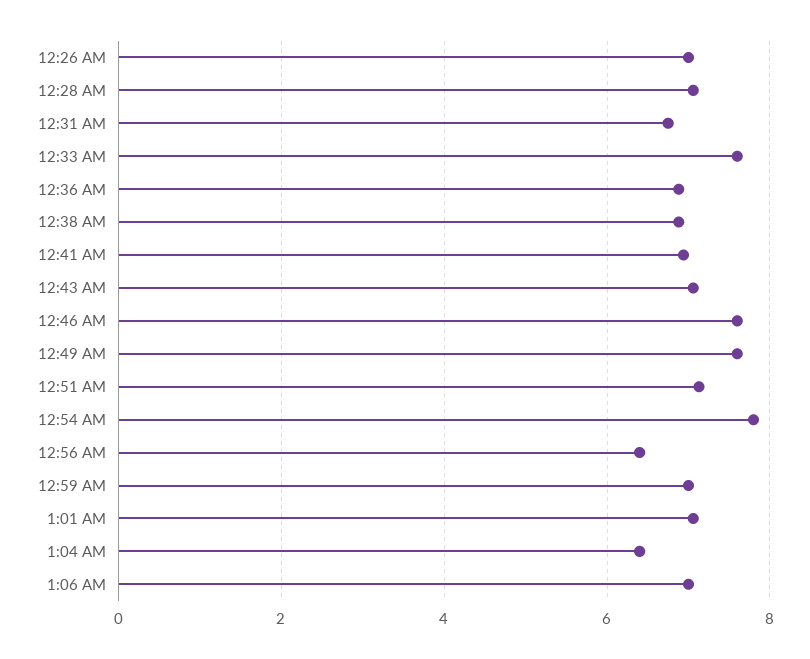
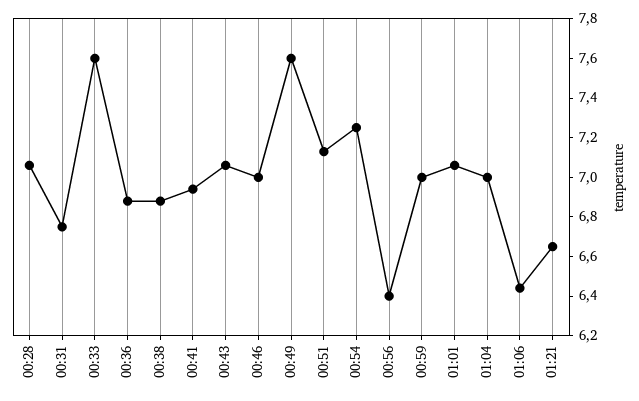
12:26 AM: 7 -> none
12:46 AM: 7.6 -> 7
12:54 AM: 7.8 -> 7.25
1:04 AM: 6.4 -> 7
1:06 AM: 7 -> 6.45
01:21: none -> 6.65

